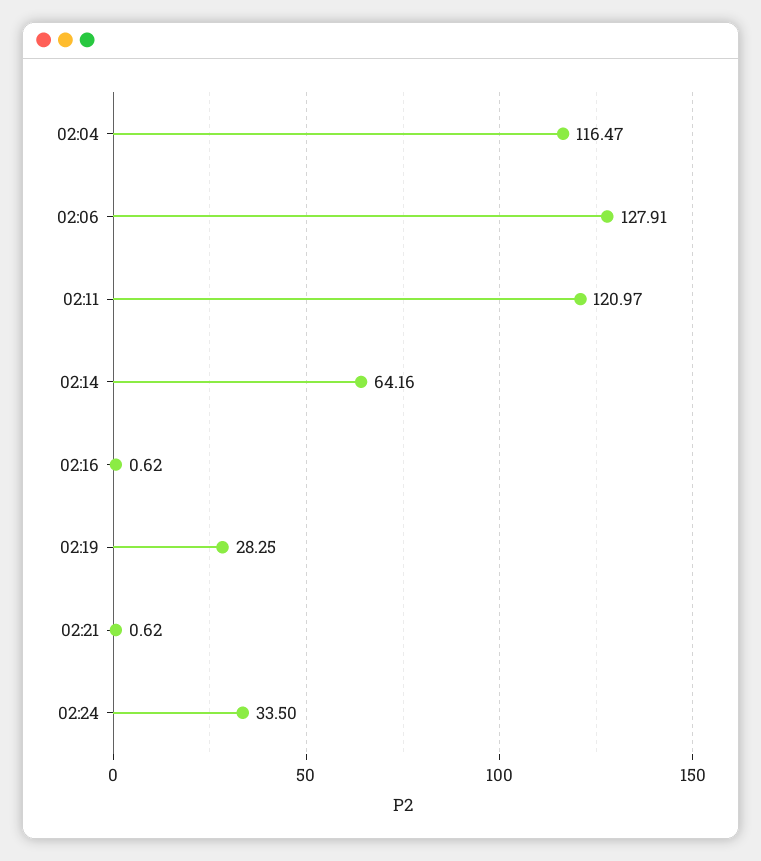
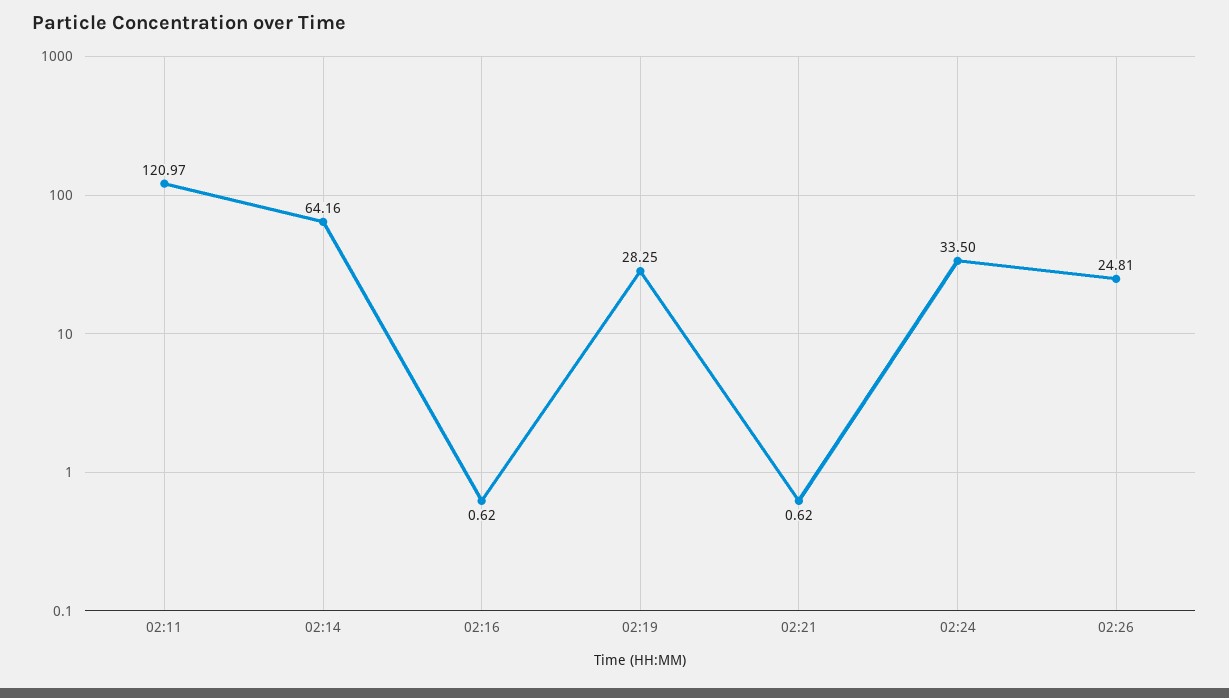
02:04: 116.47 -> none
02:06: 127.91 -> none
02:26: none -> 24.81

